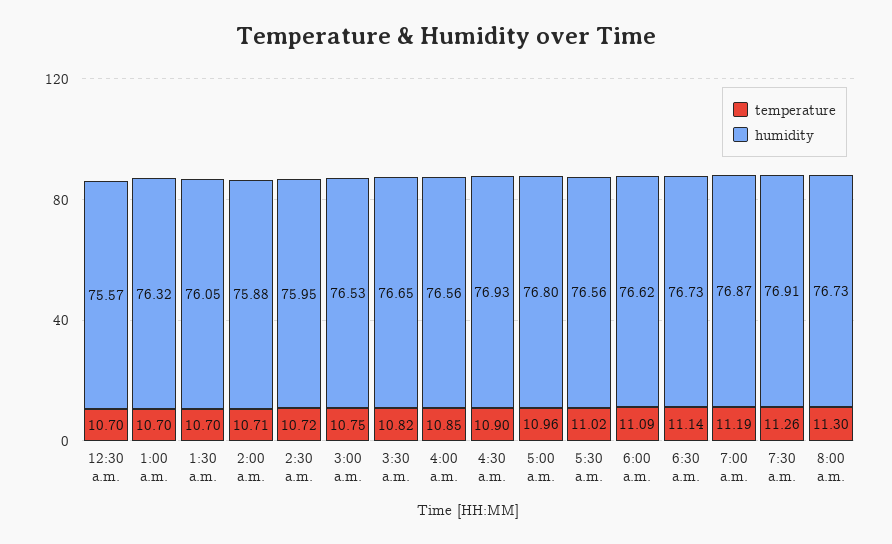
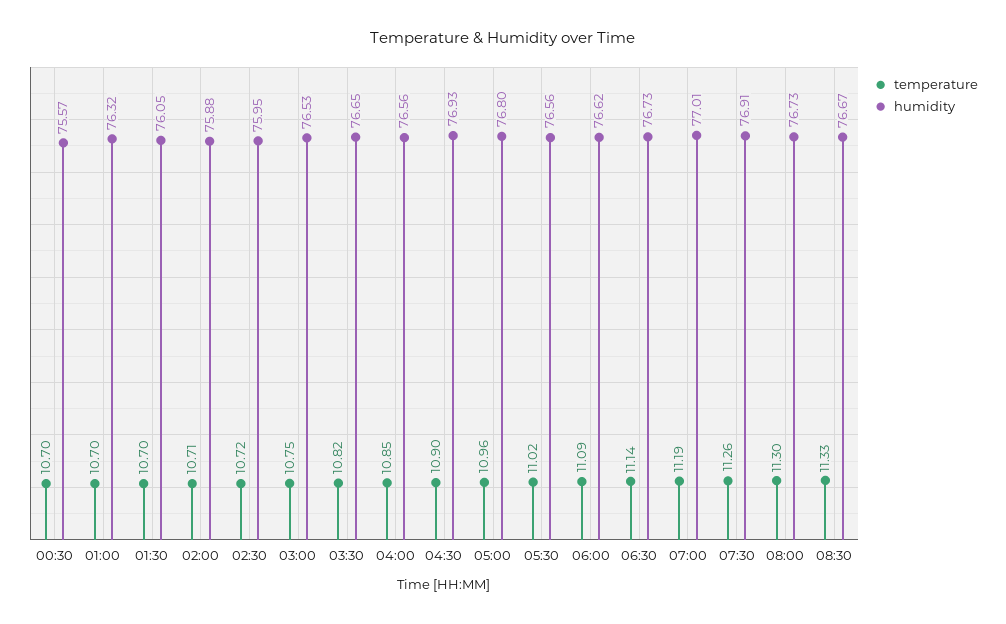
humidity, 7:00 a.m.: 76.87 -> 77.01
temperature, 08:30: none -> 11.33
humidity, 08:30: none -> 76.67

